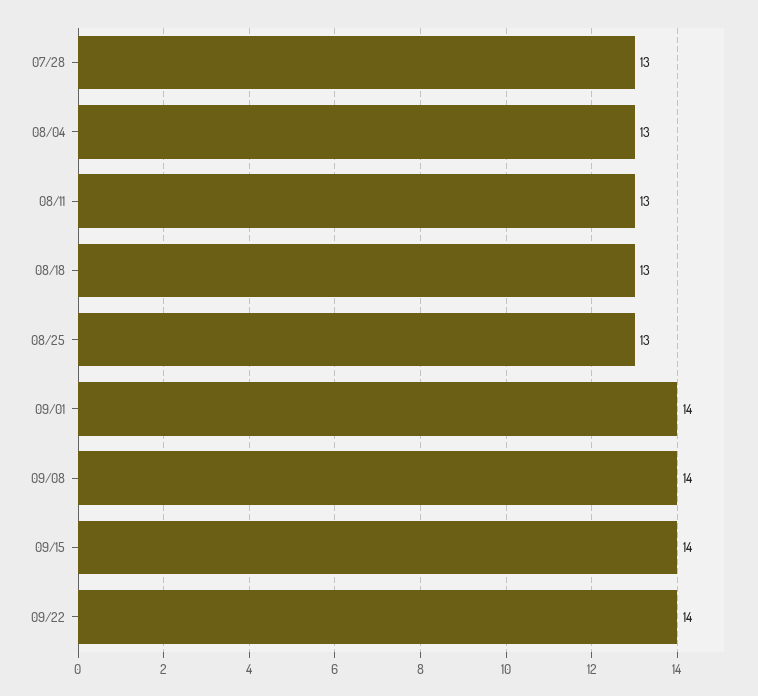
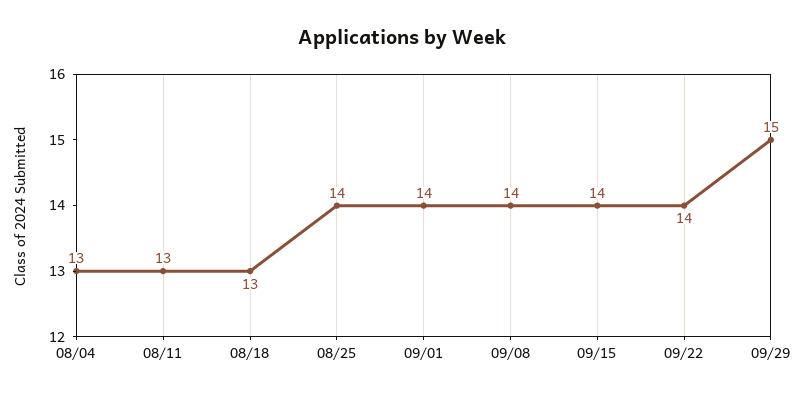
07/28: 13 -> none
08/25: 13 -> 14
09/29: none -> 15

